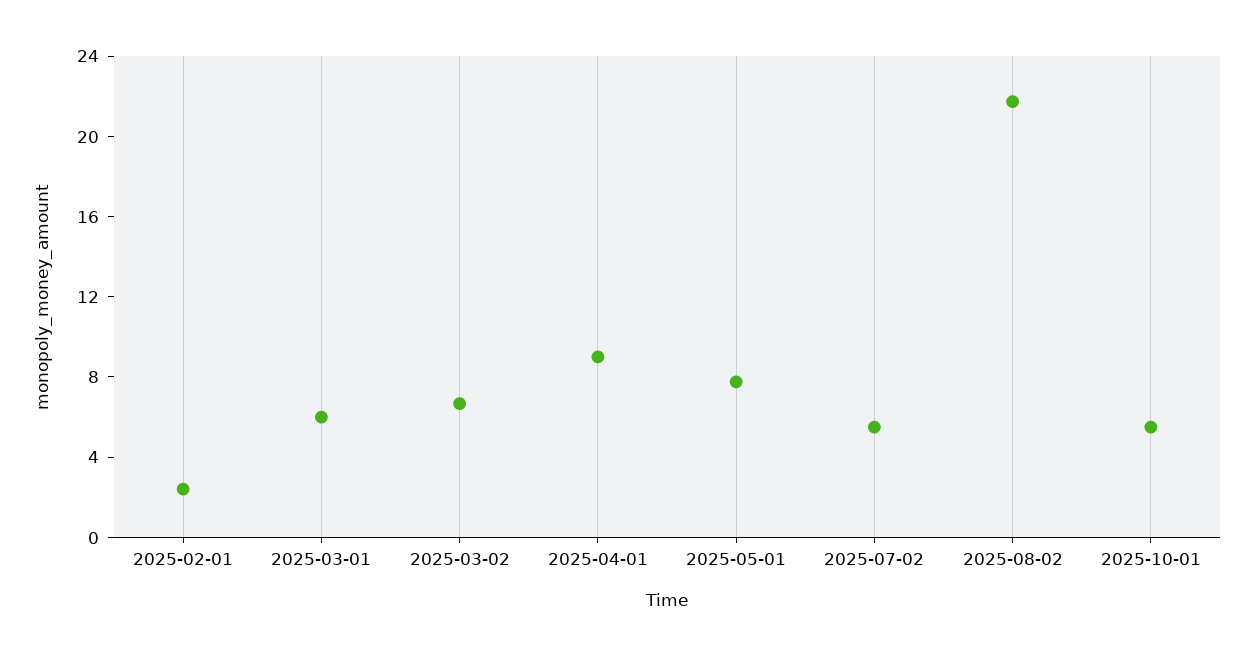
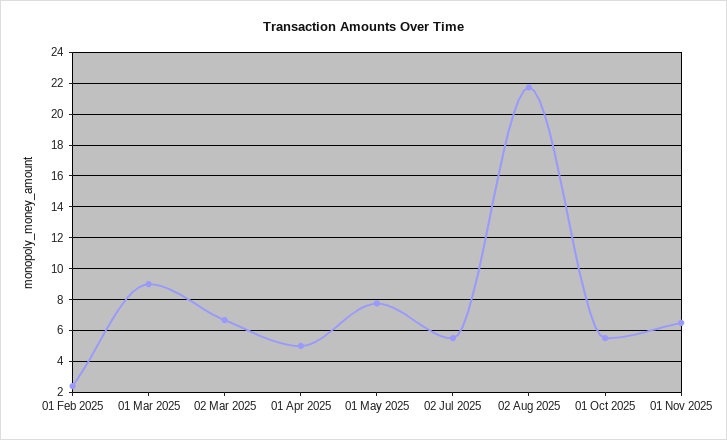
2025-03-01: 6 -> 9
2025-04-01: 9 -> 5
01 Nov 2025: none -> 6.5

